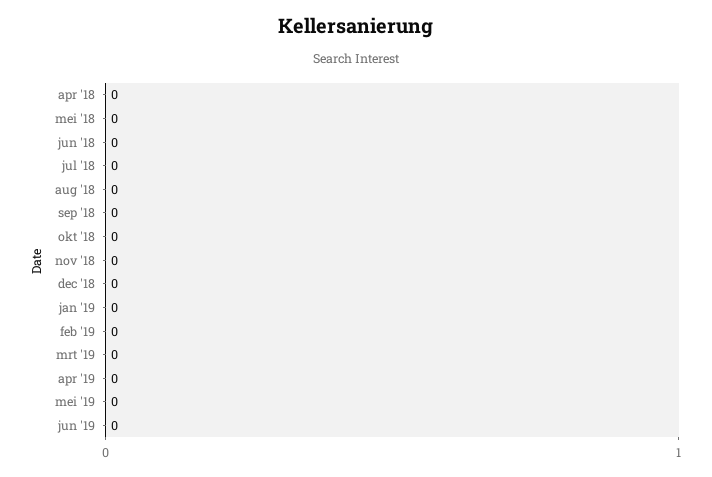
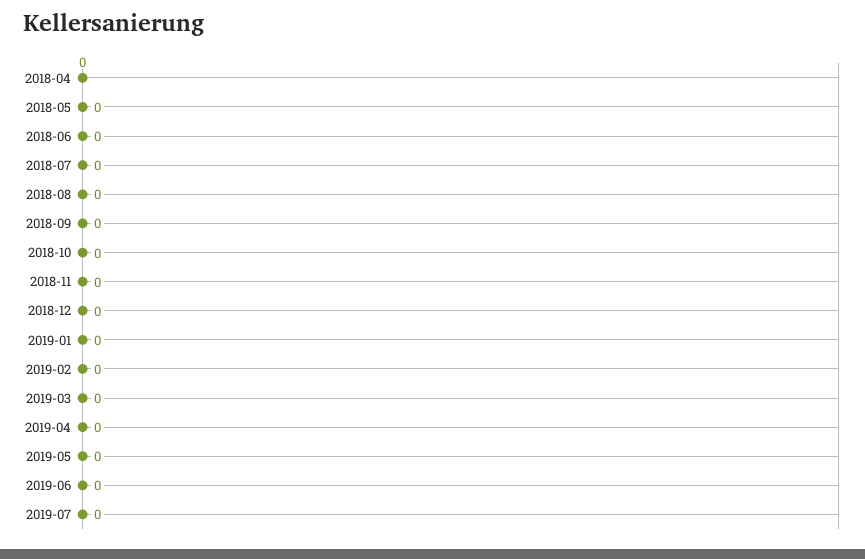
2019-07: none -> 0

